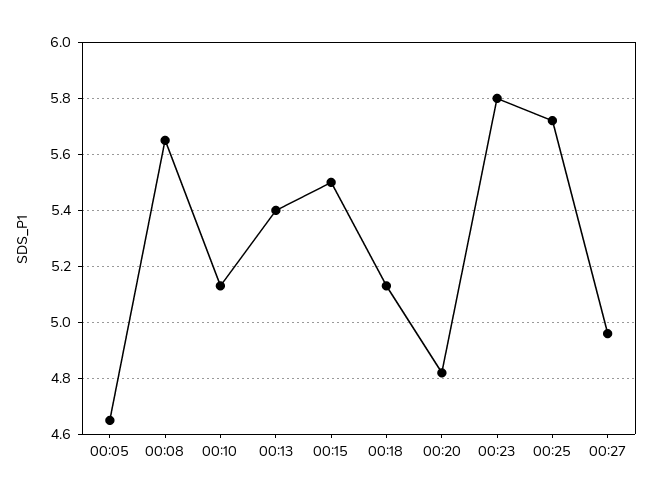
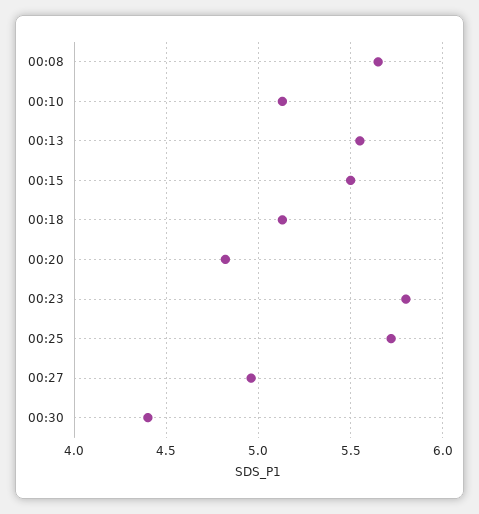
00:05: 4.65 -> none
00:13: 5.4 -> 5.55
00:30: none -> 4.4

